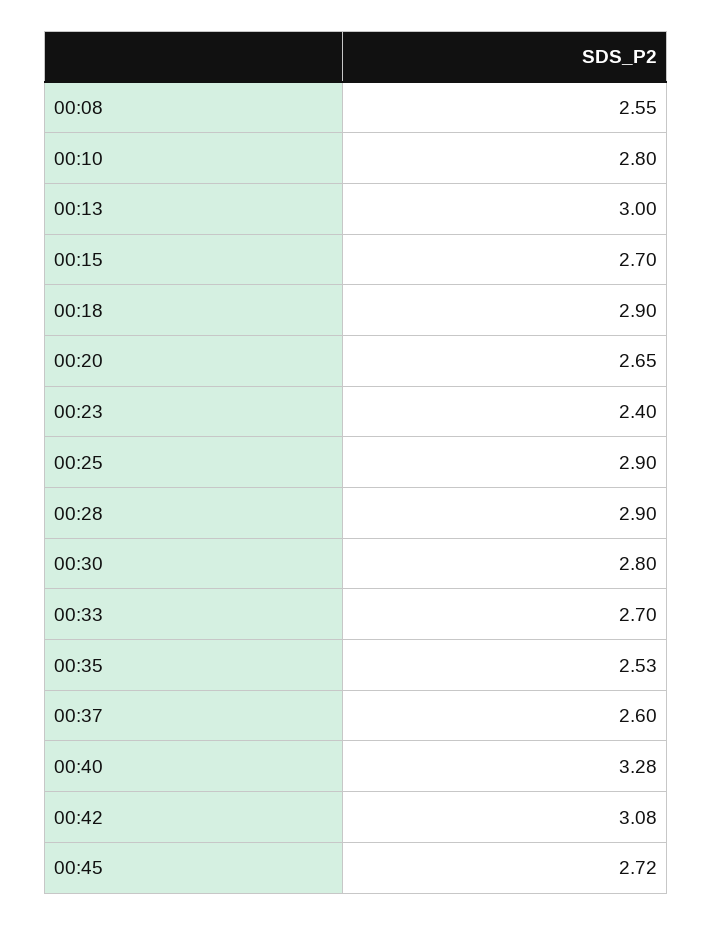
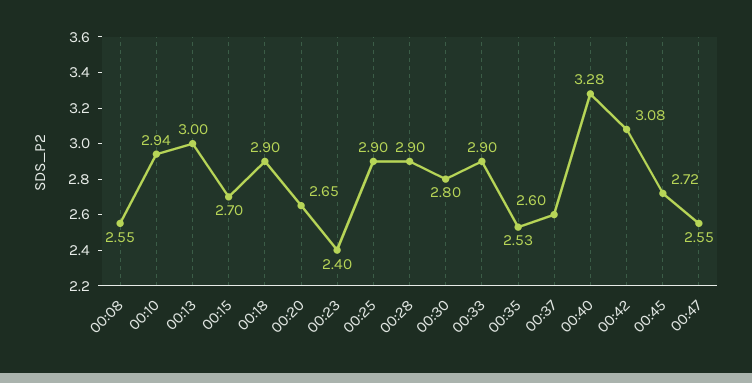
00:10: 2.8 -> 2.94
00:33: 2.7 -> 2.9
00:47: none -> 2.55

